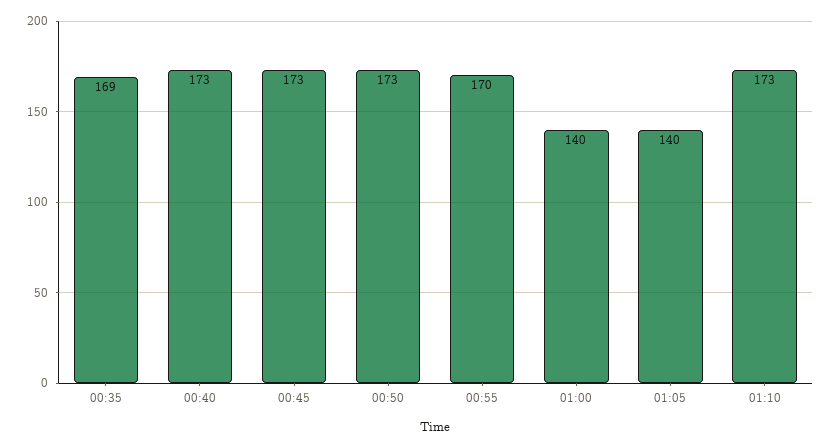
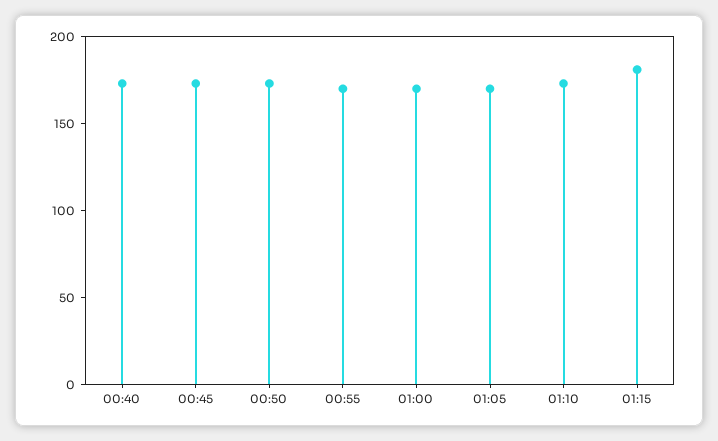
00:35: 169 -> none
01:00: 140 -> 170
01:05: 140 -> 170
01:15: none -> 180

